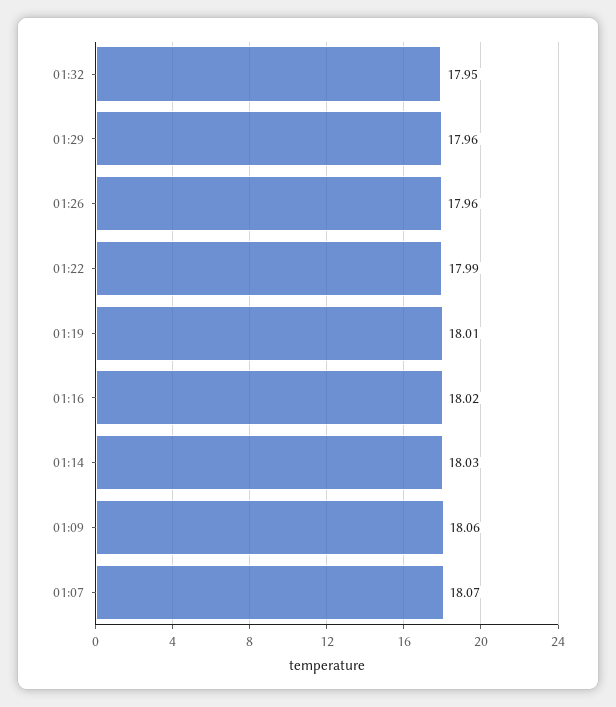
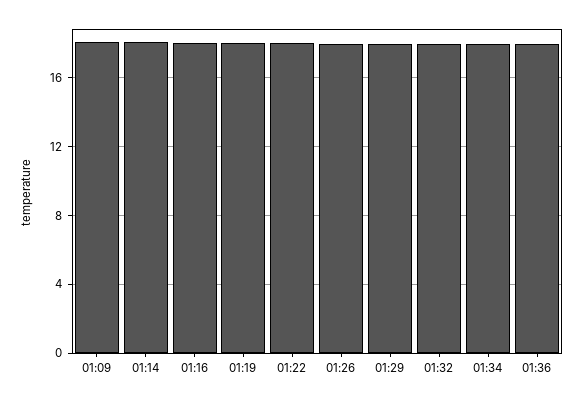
01:07: 18.07 -> none
01:34: none -> 18
01:36: none -> 18

